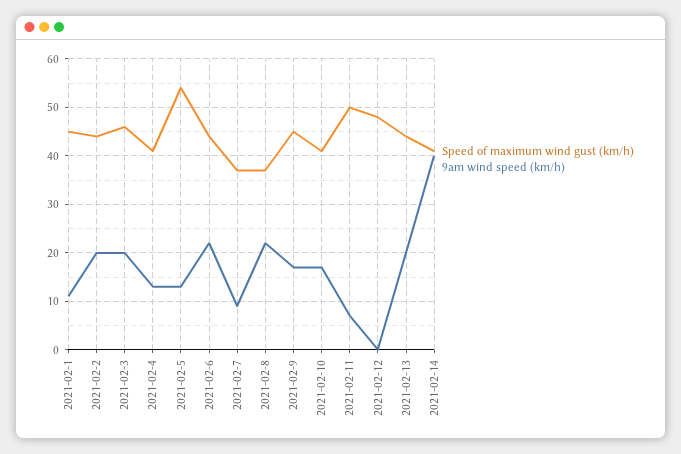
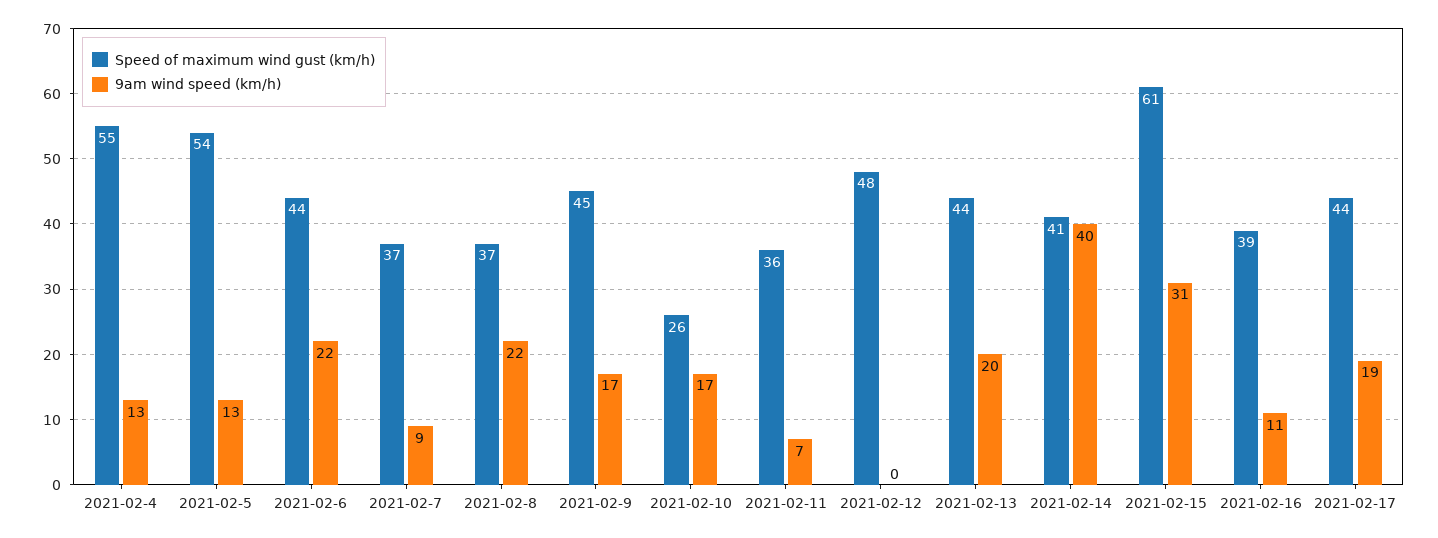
Speed of maximum wind gust (km/h), 2021-02-1: 45 -> none
9am wind speed (km/h), 2021-02-1: 10 -> none
Speed of maximum wind gust (km/h), 2021-02-2: 45 -> none
9am wind speed (km/h), 2021-02-2: 20 -> none
Speed of maximum wind gust (km/h), 2021-02-3: 45 -> none
9am wind speed (km/h), 2021-02-3: 20 -> none
Speed of maximum wind gust (km/h), 2021-02-4: 40 -> 55
Speed of maximum wind gust (km/h), 2021-02-10: 40 -> 26
Speed of maximum wind gust (km/h), 2021-02-11: 50 -> 36
Speed of maximum wind gust (km/h), 2021-02-15: none -> 61
9am wind speed (km/h), 2021-02-15: none -> 31
Speed of maximum wind gust (km/h), 2021-02-16: none -> 39
9am wind speed (km/h), 2021-02-16: none -> 11
Speed of maximum wind gust (km/h), 2021-02-17: none -> 44
9am wind speed (km/h), 2021-02-17: none -> 19

